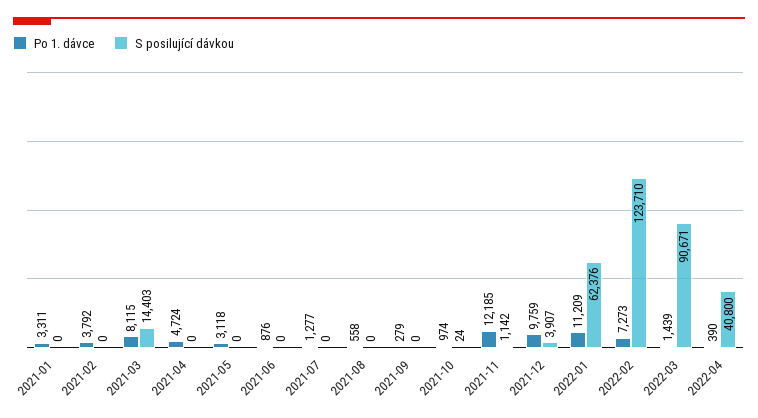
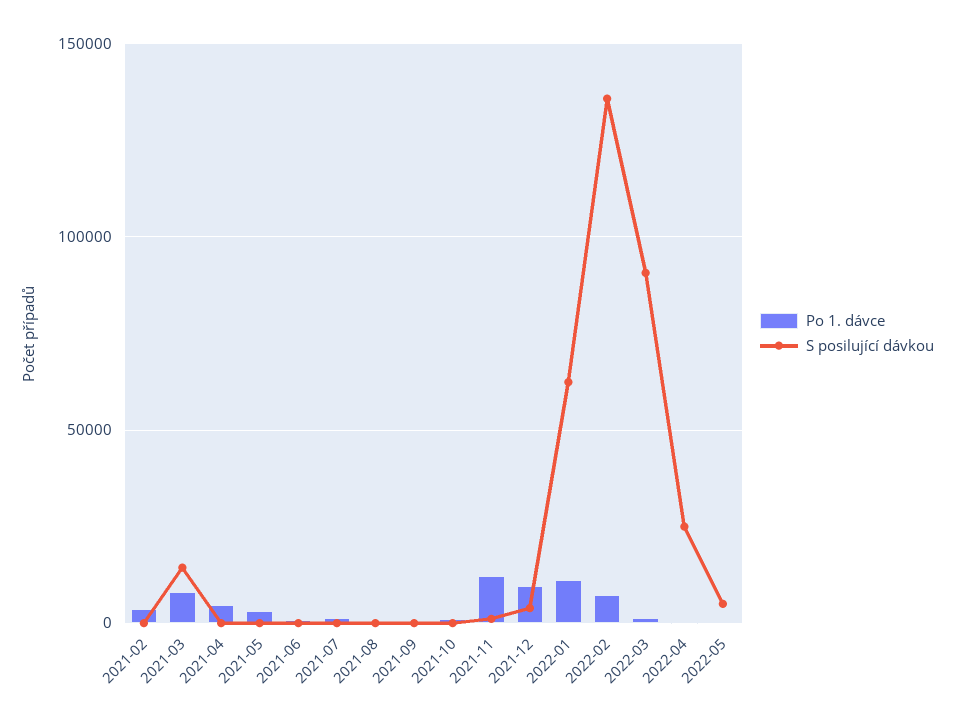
Po 1. dávce, 2021-01: 3311 -> none
S posilující dávkou, 2021-01: 0 -> none
S posilující dávkou, 2022-02: 123710 -> 135000
S posilující dávkou, 2022-04: 40800 -> 25000
Po 1. dávce, 2022-05: none -> 0
S posilující dávkou, 2022-05: none -> 5000

